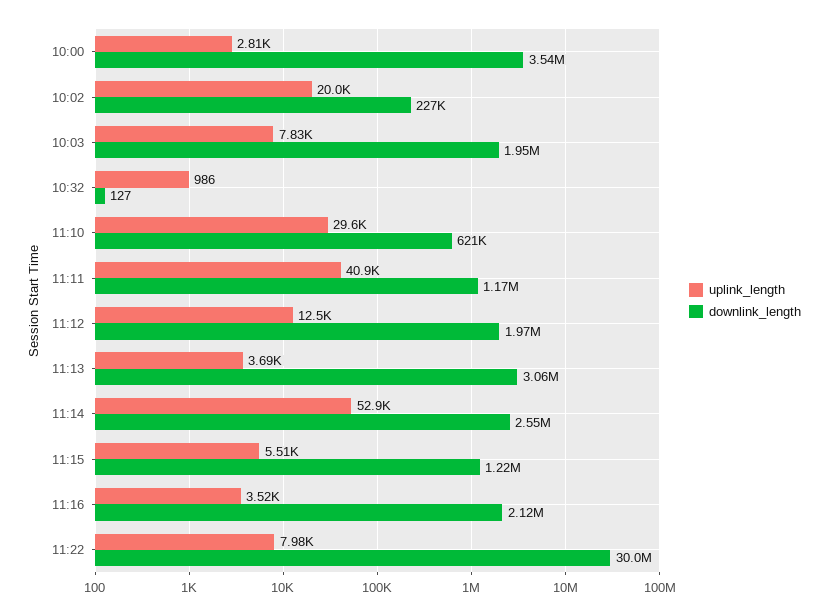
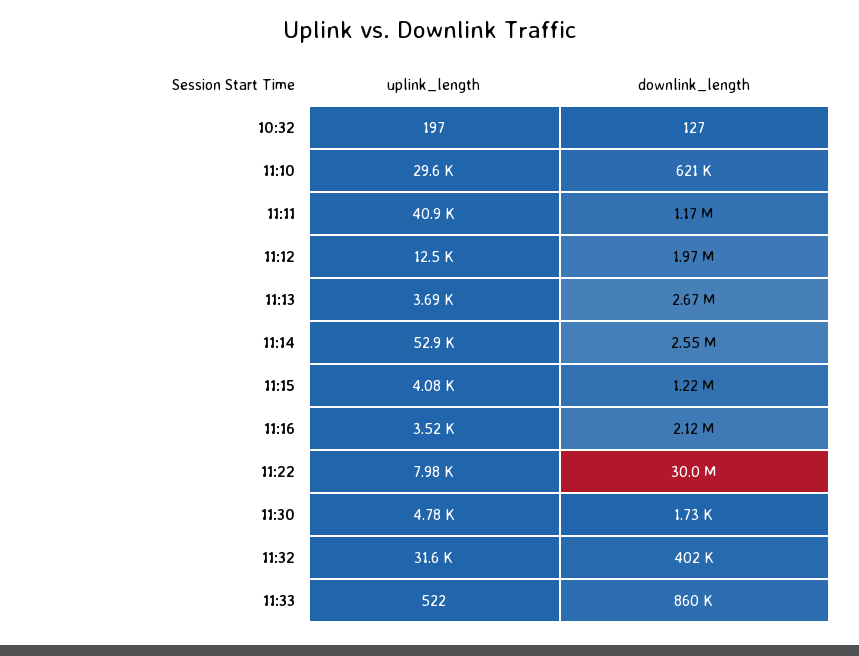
uplink_length, 10:00: 2810 -> none
downlink_length, 10:00: 3540000 -> none
uplink_length, 10:02: 20000 -> none
downlink_length, 10:02: 227000 -> none
uplink_length, 10:03: 7830 -> none
downlink_length, 10:03: 1950000 -> none
uplink_length, 10:32: 986 -> 197
downlink_length, 11:13: 3060000 -> 2670000
uplink_length, 11:15: 5510 -> 4080
uplink_length, 11:30: none -> 4780
downlink_length, 11:30: none -> 1730
uplink_length, 11:32: none -> 31600
downlink_length, 11:32: none -> 402000
uplink_length, 11:33: none -> 522
downlink_length, 11:33: none -> 860000

